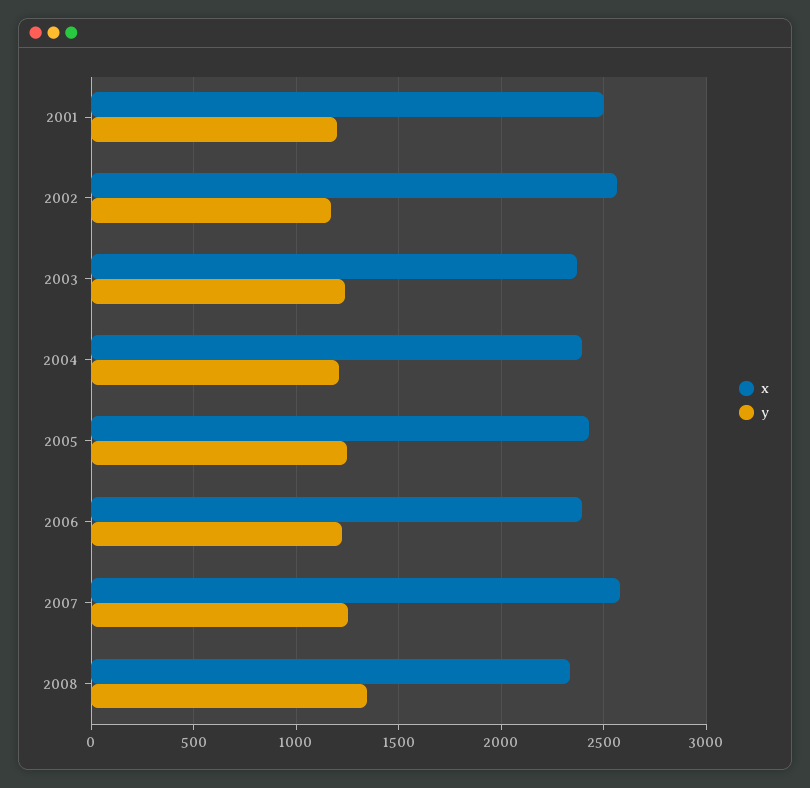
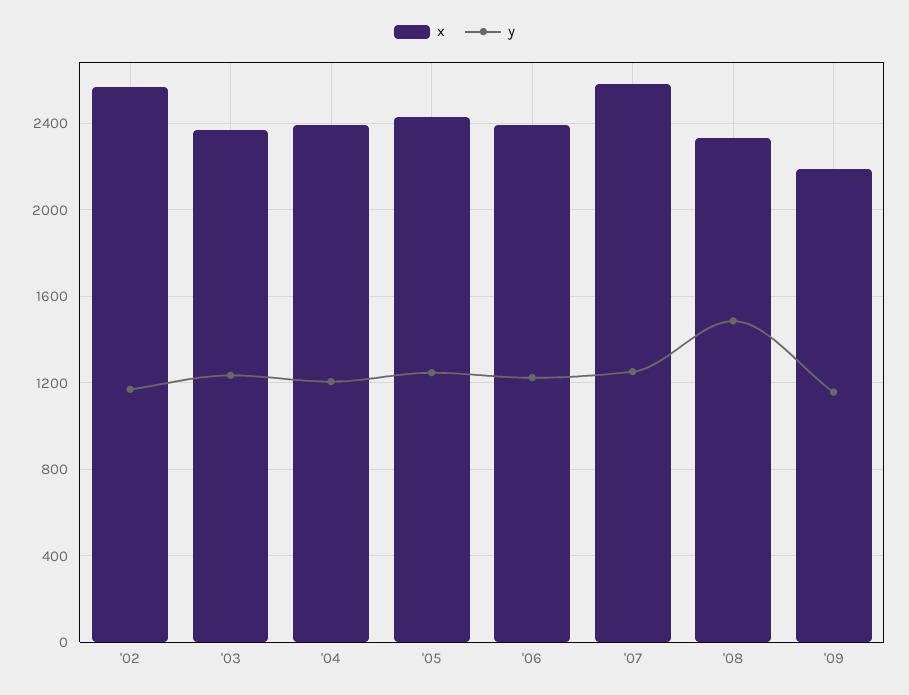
x, 2001: 2500 -> none
y, 2001: 1200 -> none
y, 2008: 1350 -> 1500
x, '09: none -> 2200
y, '09: none -> 1150

